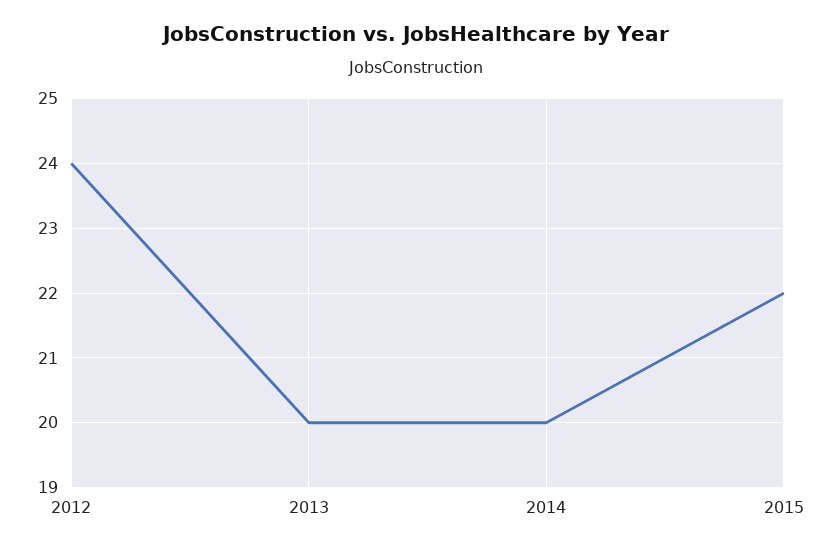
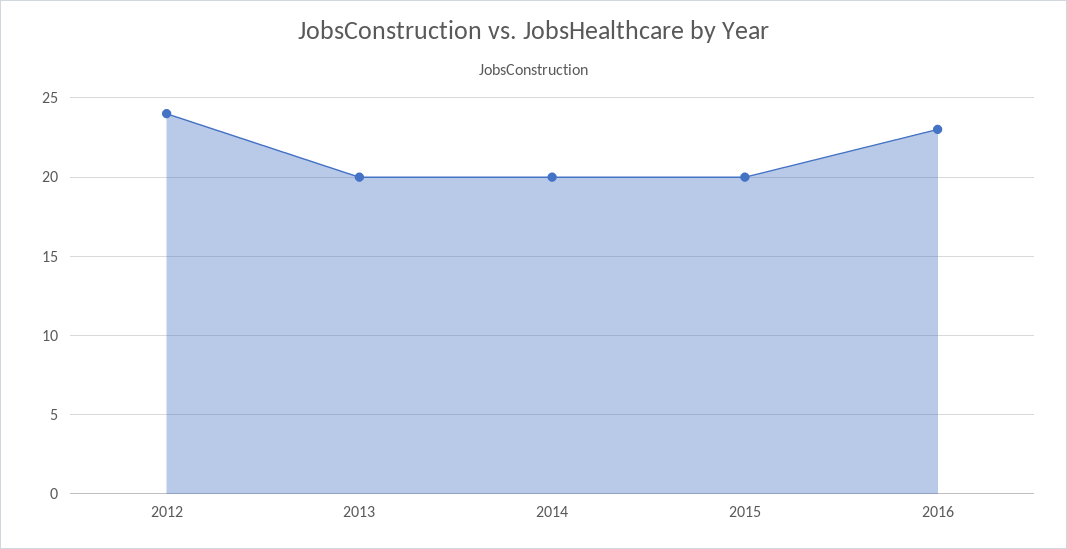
2015: 22 -> 20
2016: none -> 23

